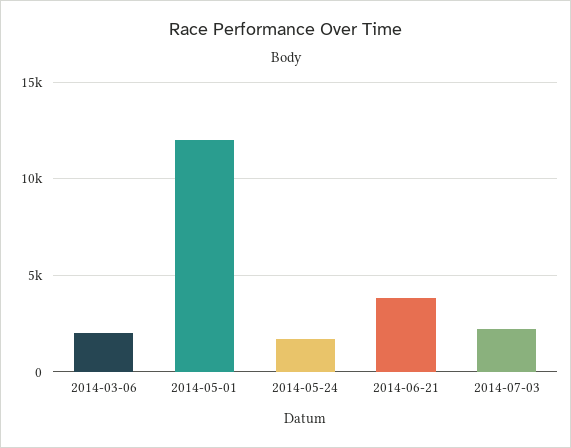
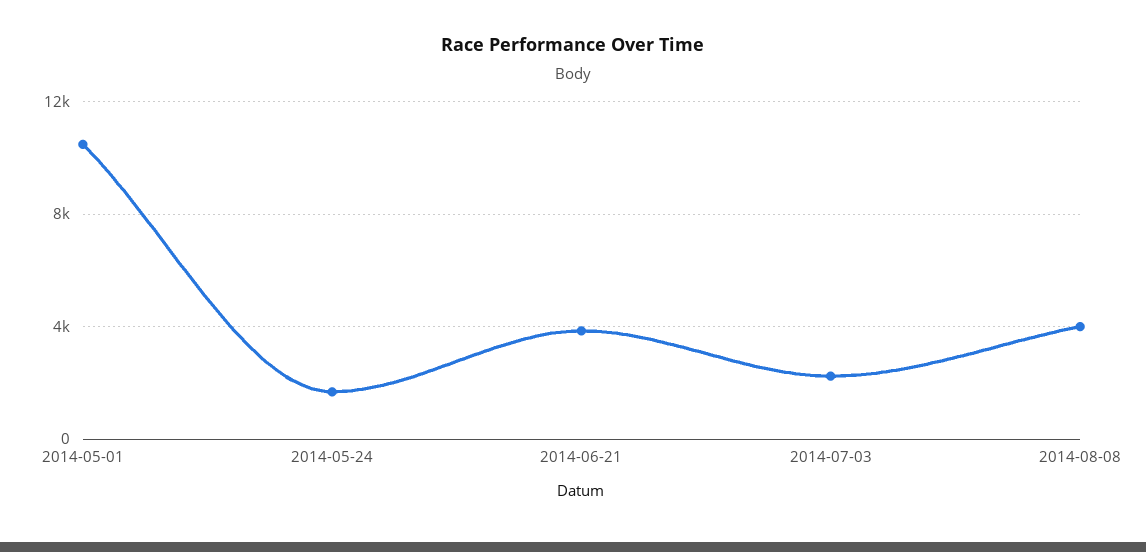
2014-03-06: 2000 -> none
2014-05-01: 12000 -> 10500
2014-08-08: none -> 4000

